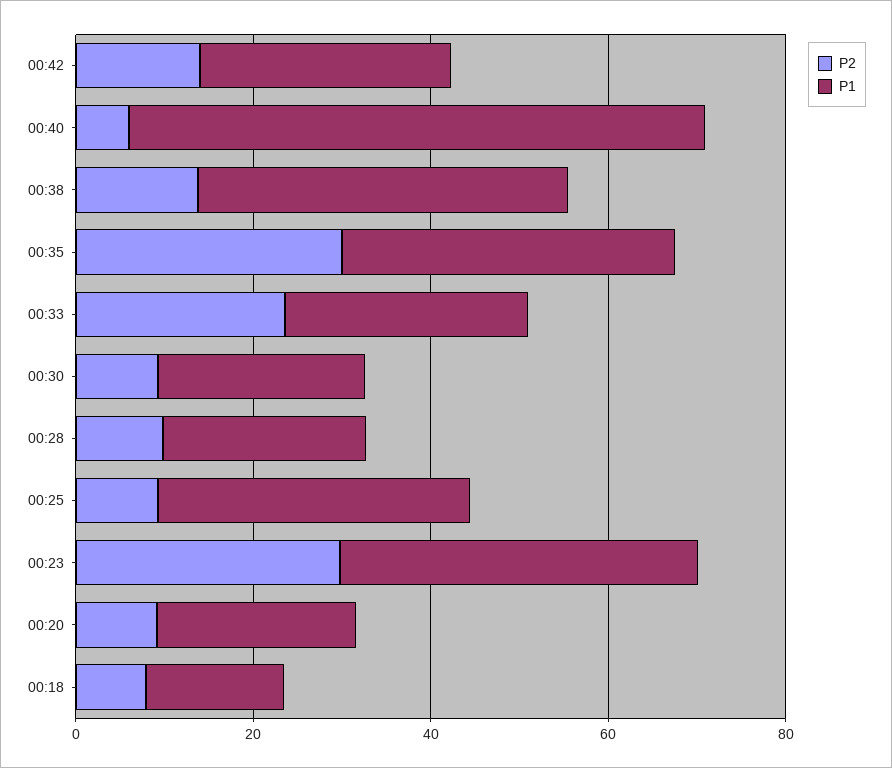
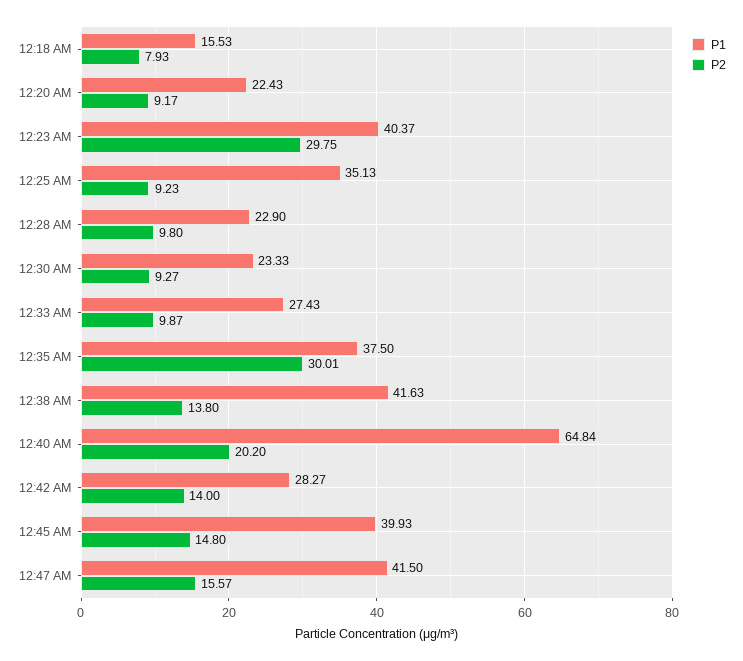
P2, 00:40: 5 -> 20.2
P2, 00:33: 25 -> 9.87
P1, 12:45 AM: none -> 39.93
P2, 12:45 AM: none -> 14.8
P1, 12:47 AM: none -> 41.5
P2, 12:47 AM: none -> 15.57

